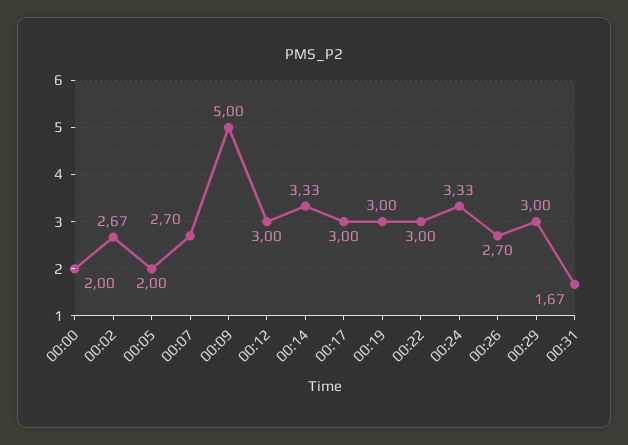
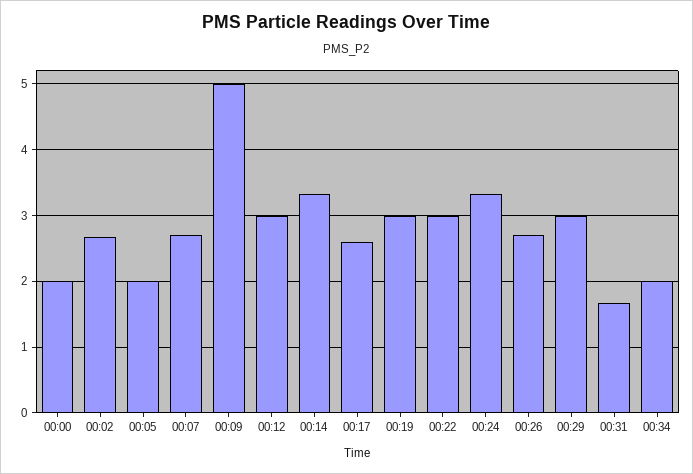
00:17: 3 -> 2.6
00:34: none -> 2

